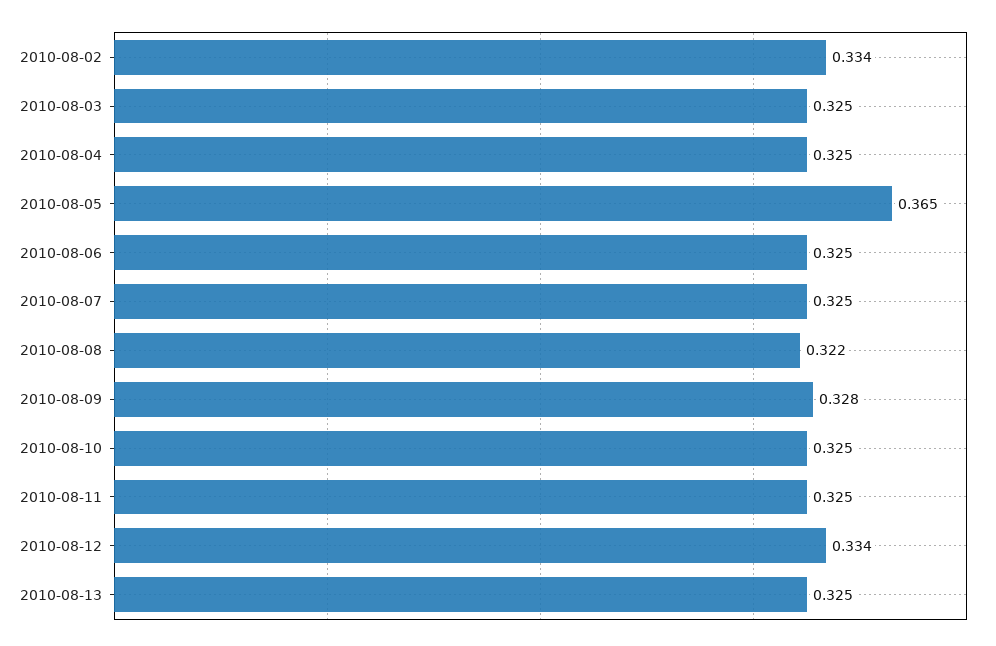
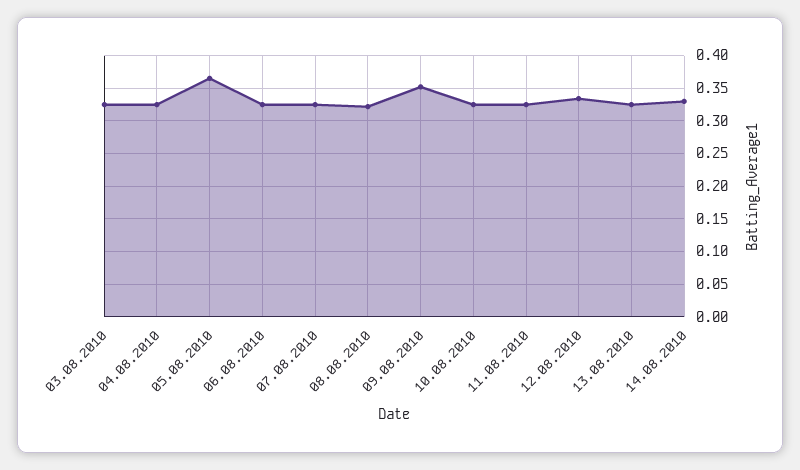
2010-08-02: 0.334 -> none
2010-08-09: 0.328 -> 0.35
14.08.2010: none -> 0.33

